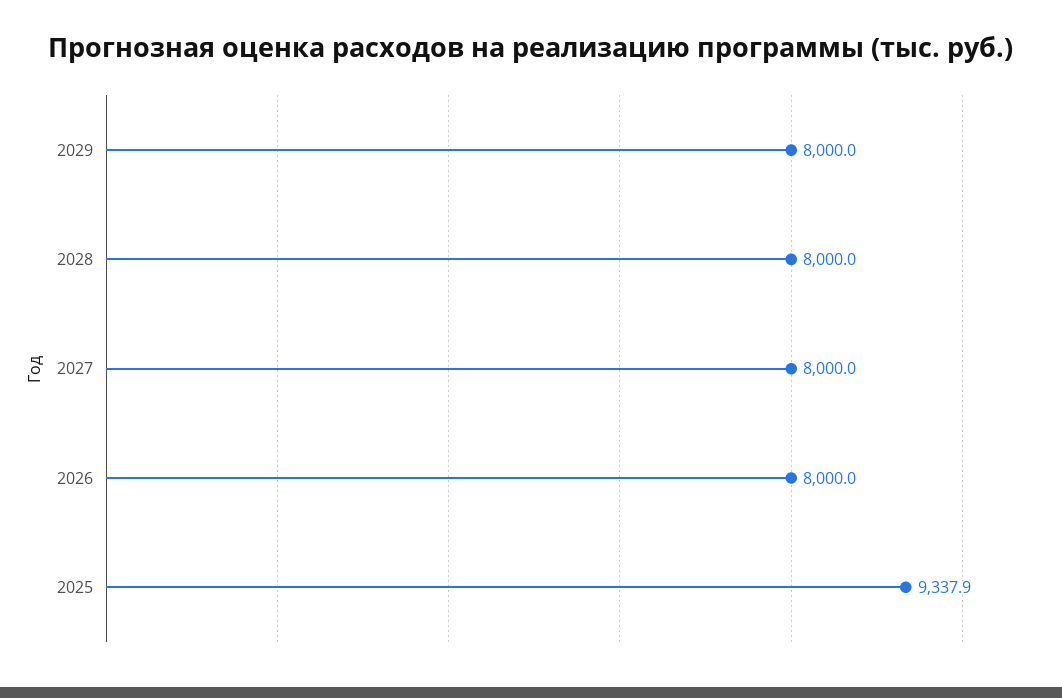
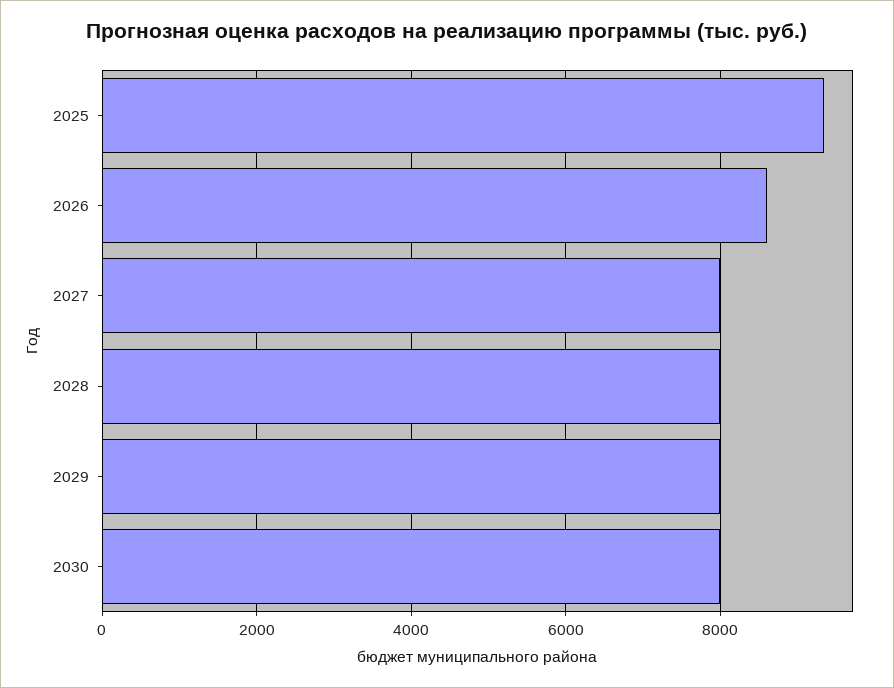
2026: 8000 -> 8600
2030: none -> 8000

